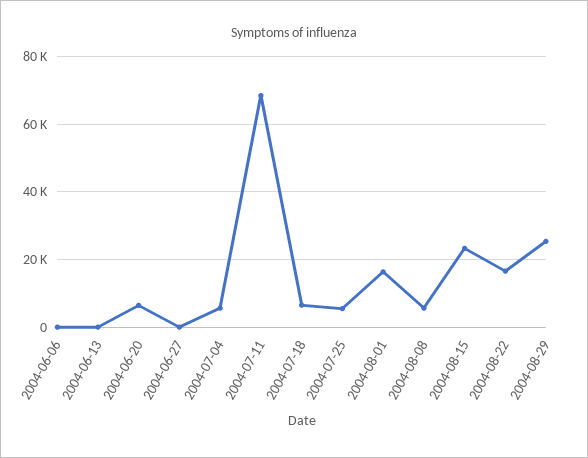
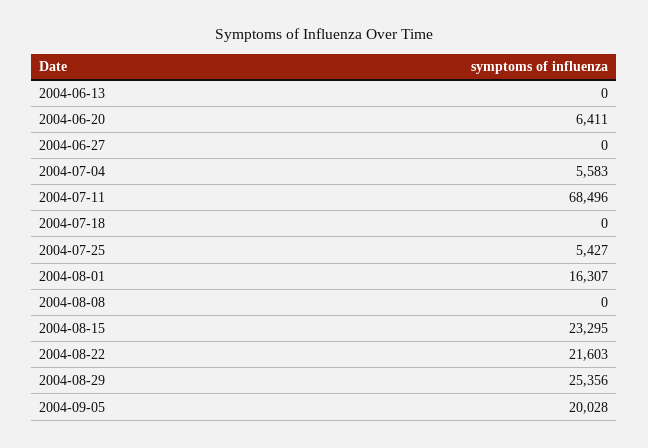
2004-06-06: 0 -> none
2004-07-18: 6000 -> 0
2004-08-08: 6000 -> 0
2004-08-22: 16000 -> 21603
2004-09-05: none -> 20028

